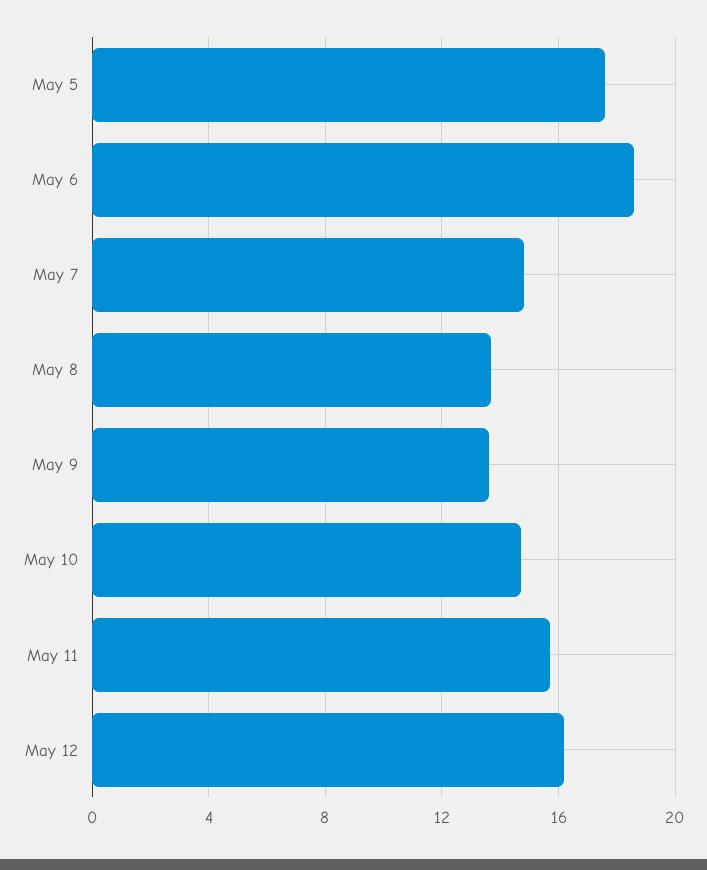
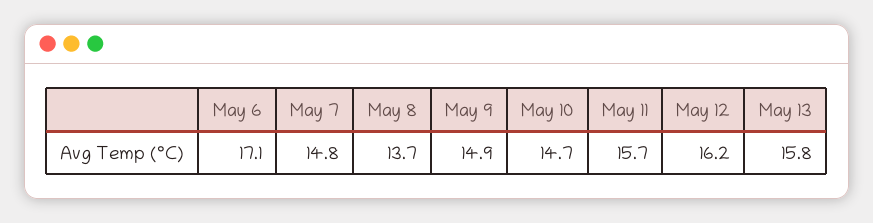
May 5: 17.5 -> none
May 6: 18.5 -> 17.1
May 9: 13.5 -> 14.9
May 13: none -> 15.8

